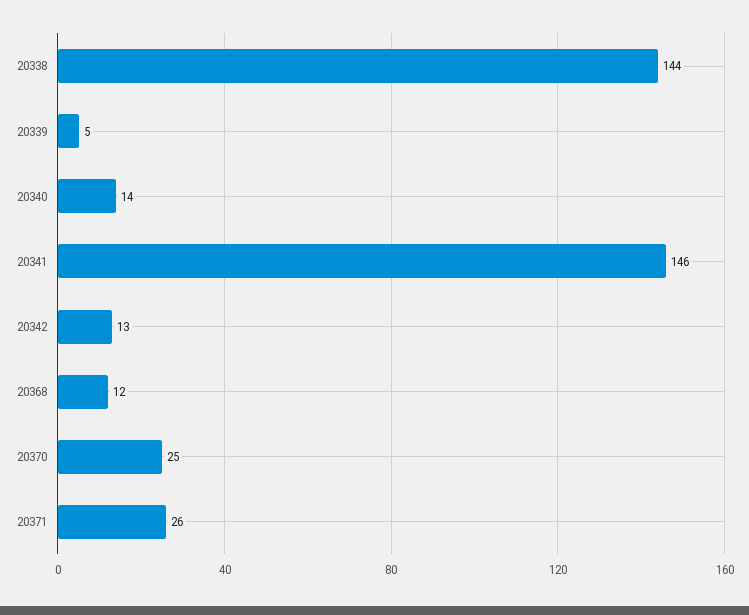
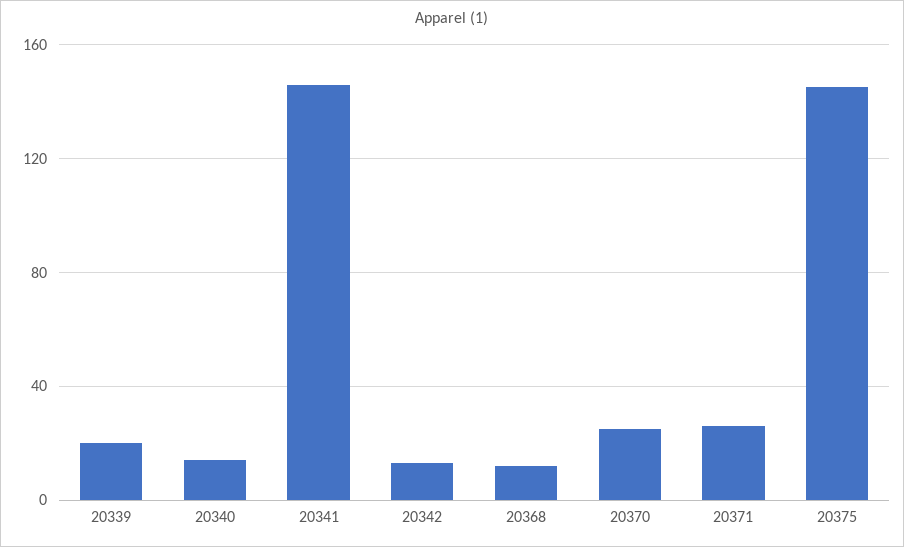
20338: 144 -> none
20339: 5 -> 20
20375: none -> 145

